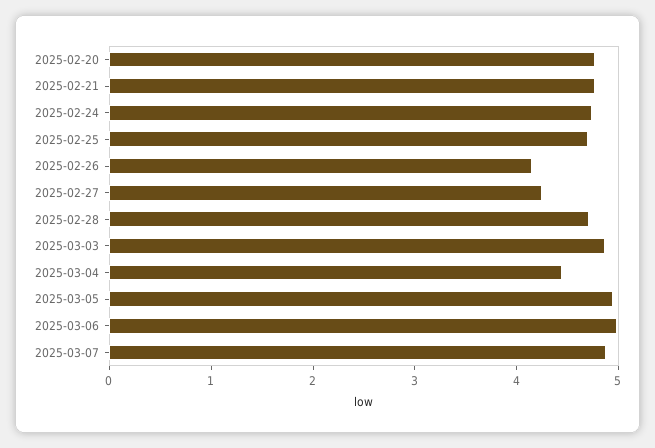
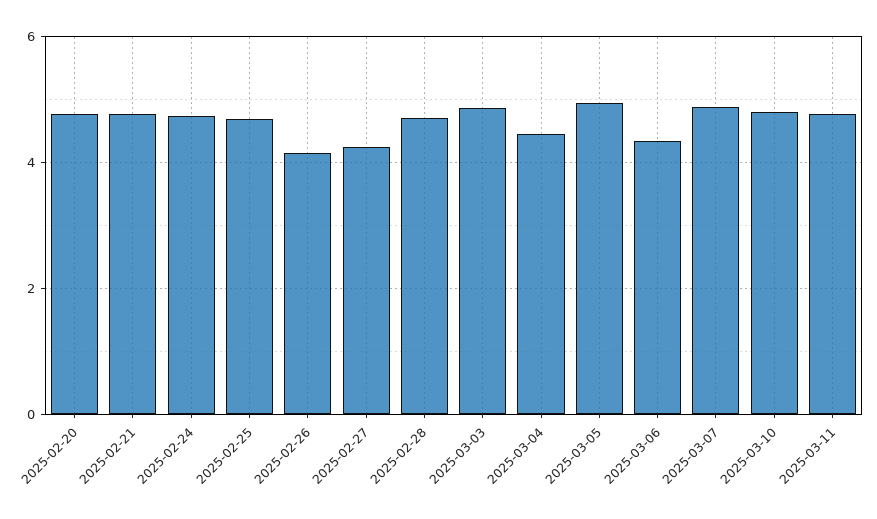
2025-03-06: 5 -> 4.4
2025-03-10: none -> 4.8
2025-03-11: none -> 4.8

